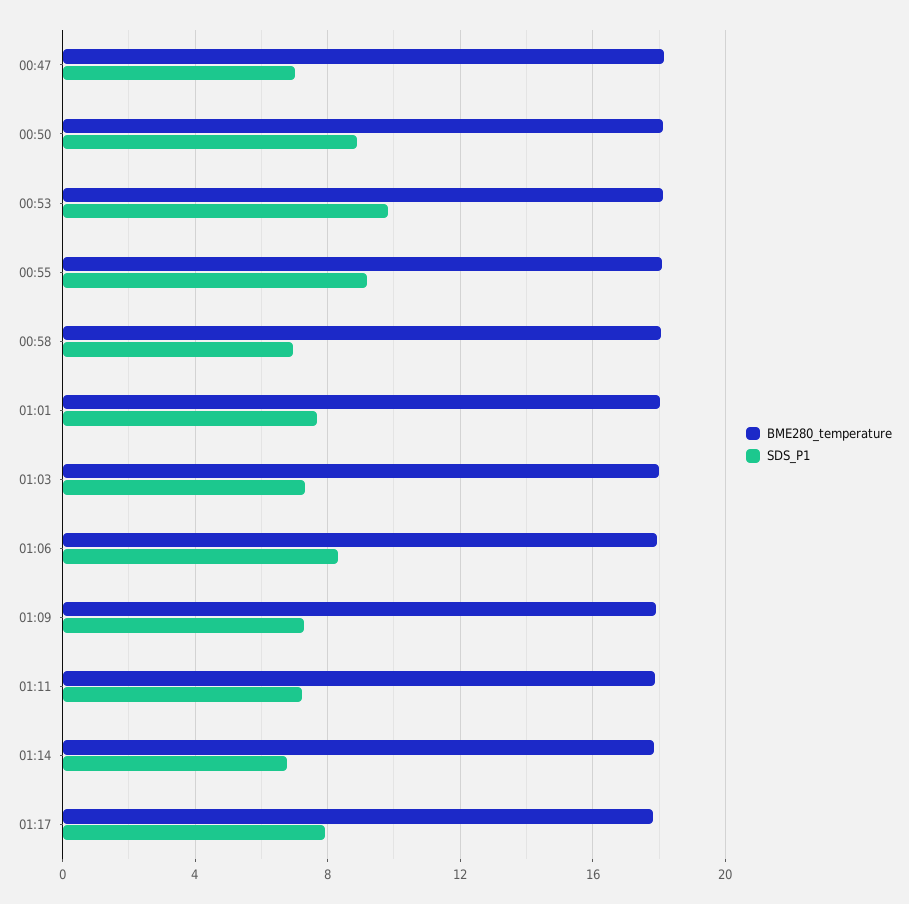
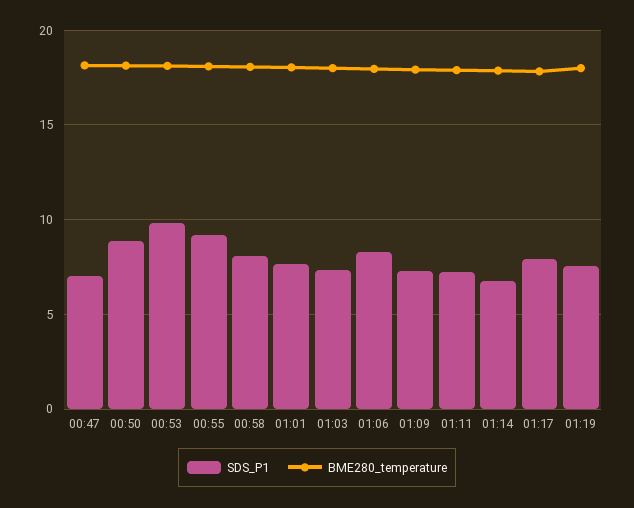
SDS_P1, 00:58: 7 -> 8
SDS_P1, 01:19: none -> 7.5
BME280_temperature, 01:19: none -> 18

